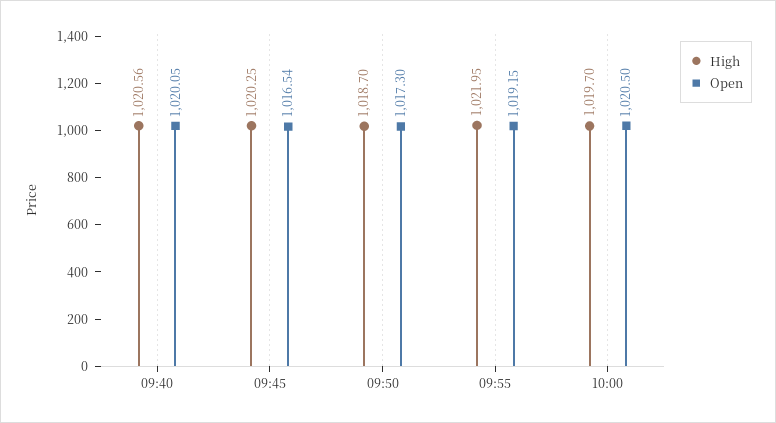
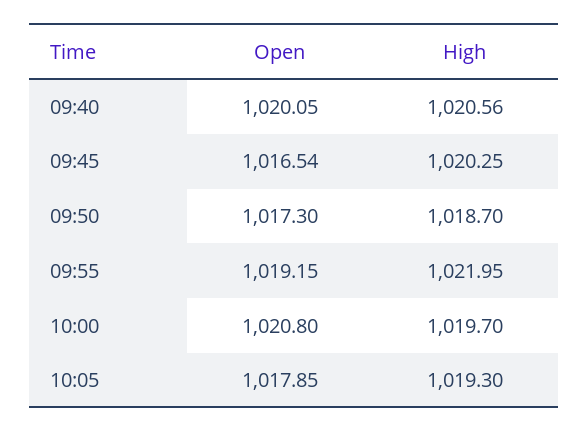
Open, 10:00: 1020.5 -> 1020.8
Open, 10:05: none -> 1017.85
High, 10:05: none -> 1019.3

